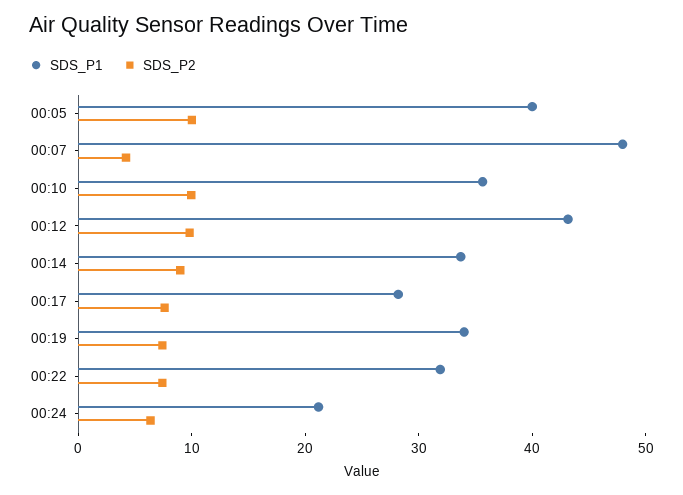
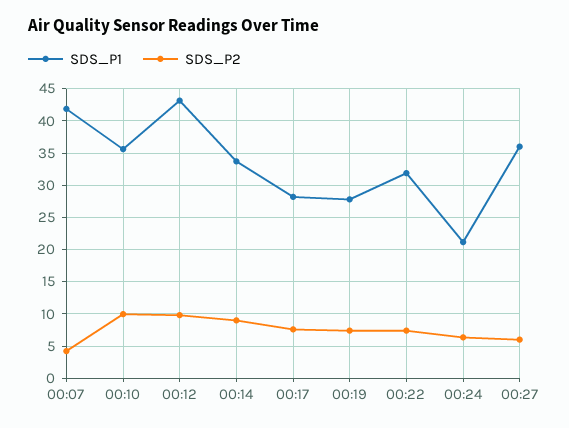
SDS_P1, 00:05: 40 -> none
SDS_P2, 00:05: 10 -> none
SDS_P1, 00:07: 48 -> 42
SDS_P1, 00:19: 34 -> 28
SDS_P1, 00:27: none -> 36
SDS_P2, 00:27: none -> 6

